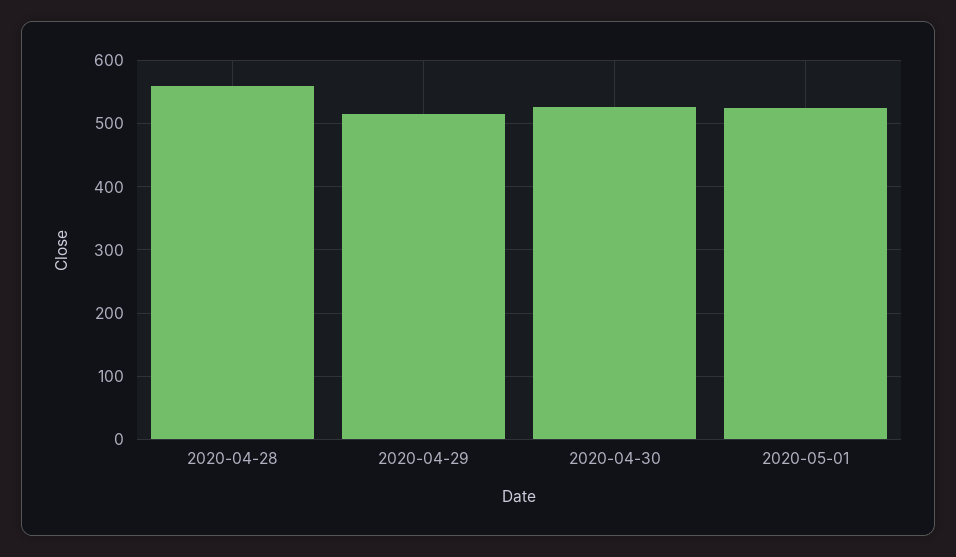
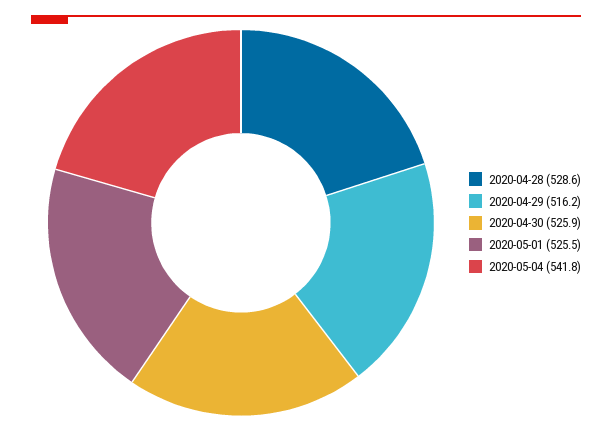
2020-04-28: 560 -> 528.6
2020-05-04: none -> 541.8

